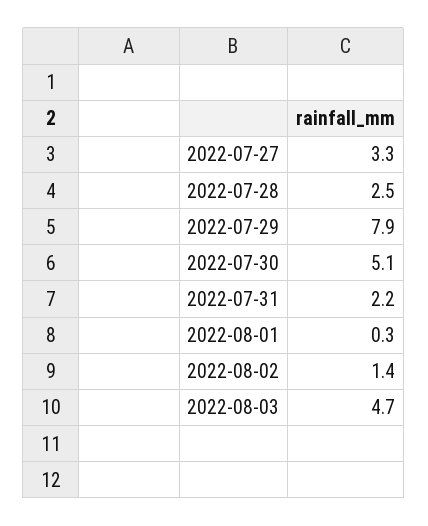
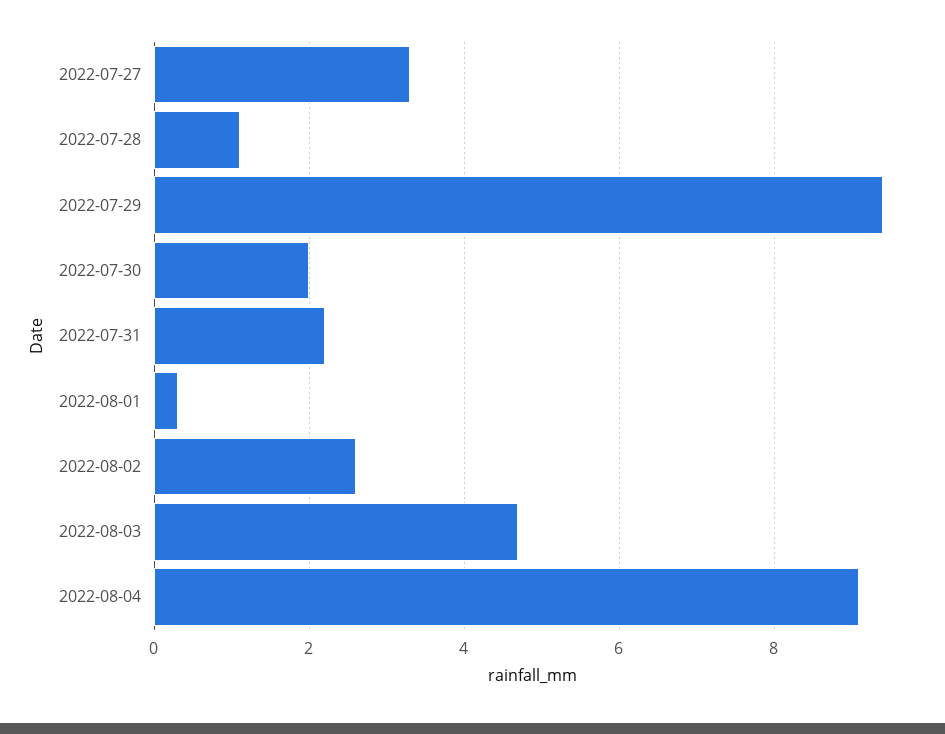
2022-07-28: 2.5 -> 1
2022-07-29: 7.9 -> 9.5
2022-07-30: 5.1 -> 2
2022-08-02: 1.4 -> 2.5
2022-08-04: none -> 9

